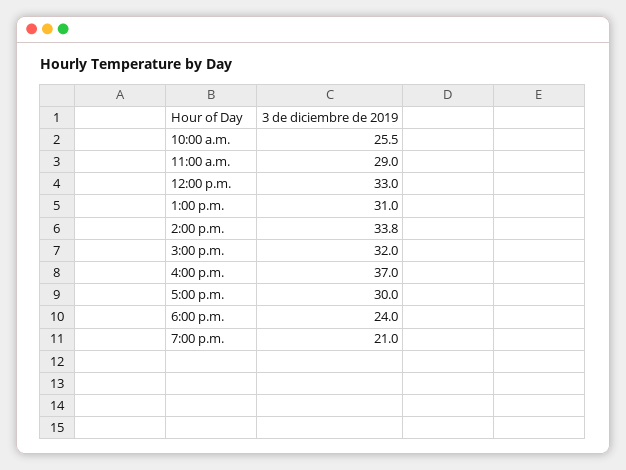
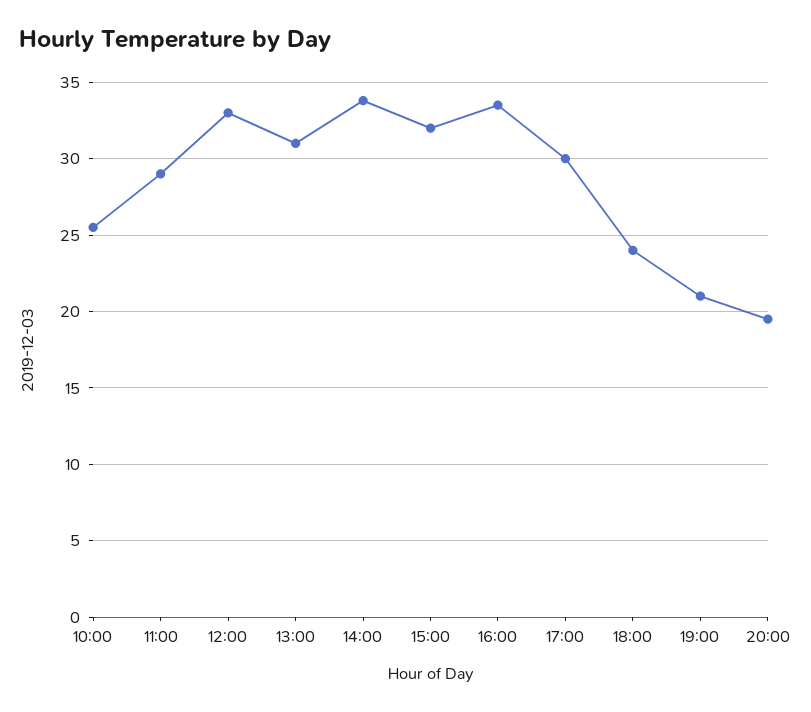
4:00 p.m.: 37 -> 33.5
20:00: none -> 19.5

